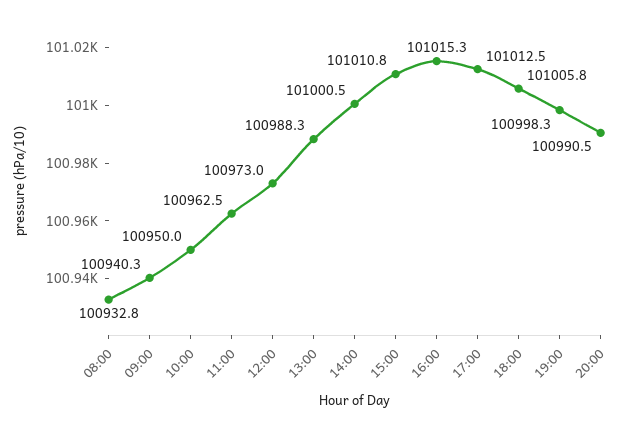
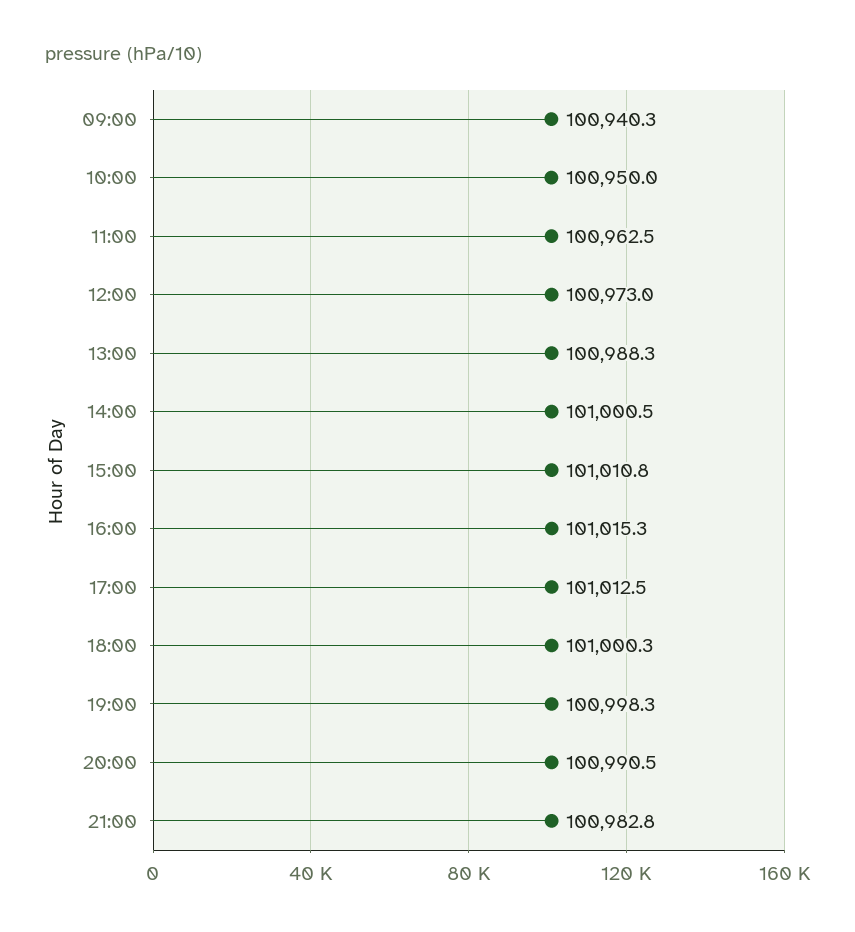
08:00: 100932.8 -> none
18:00: 101005.8 -> 101000.3
21:00: none -> 100982.8

